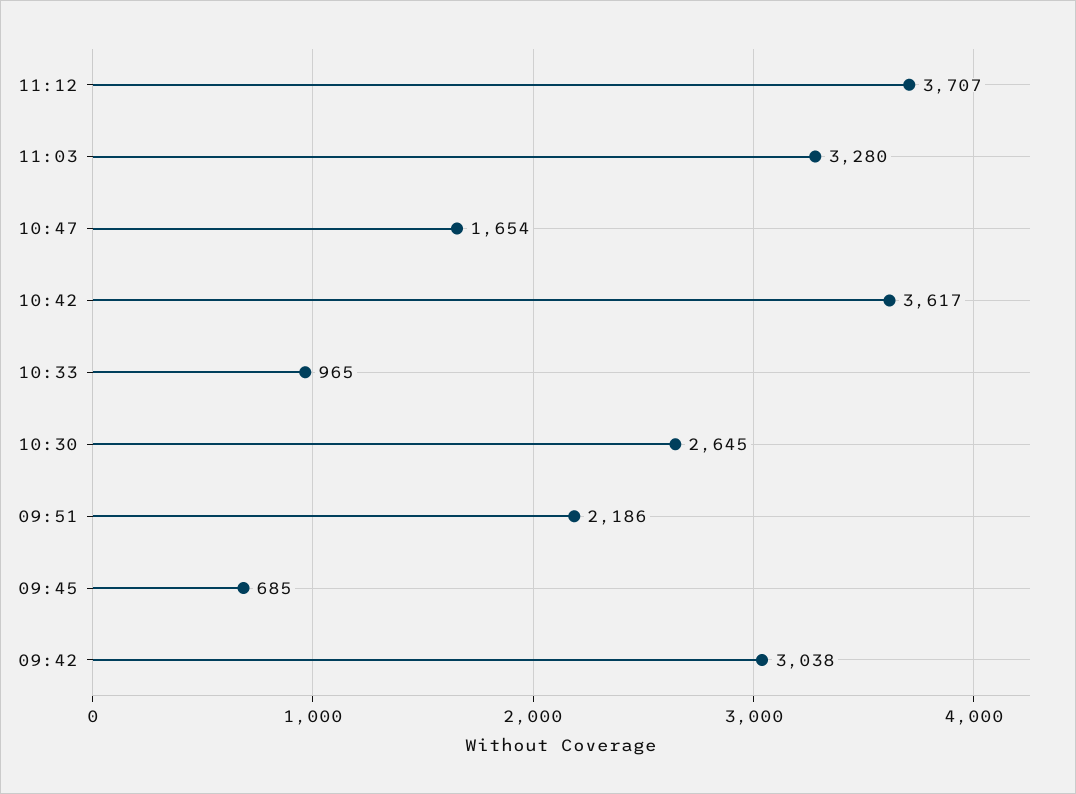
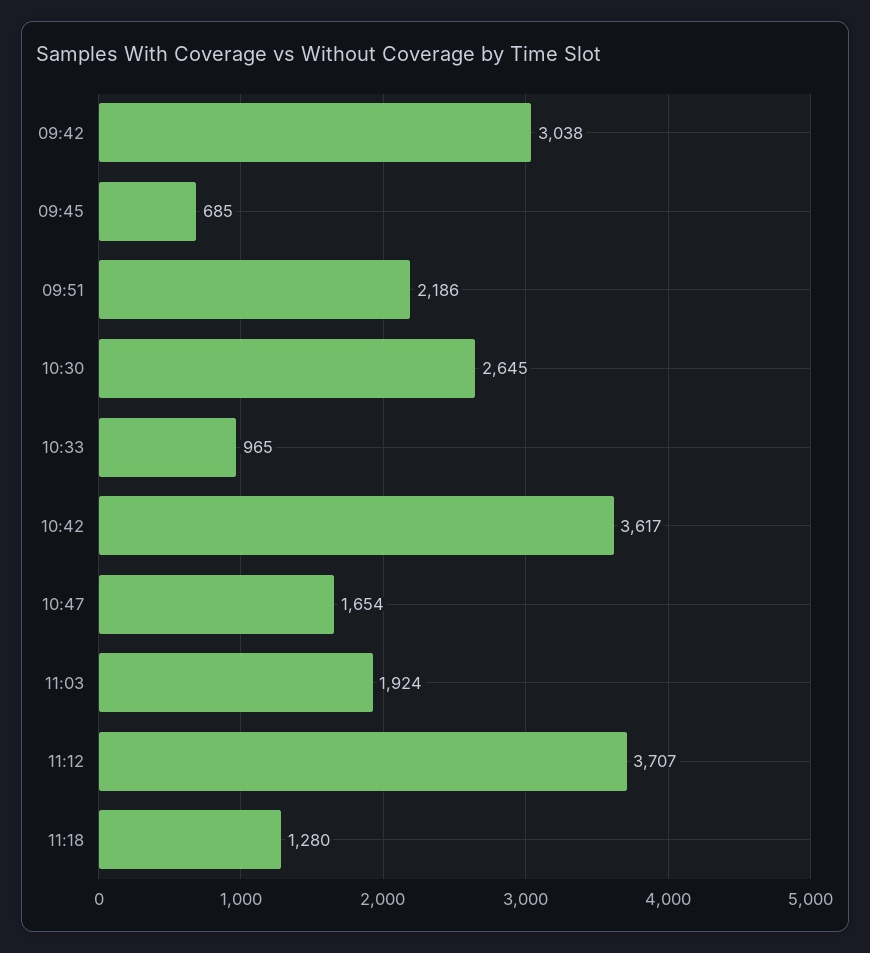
11:03: 3280 -> 1924
11:18: none -> 1280

